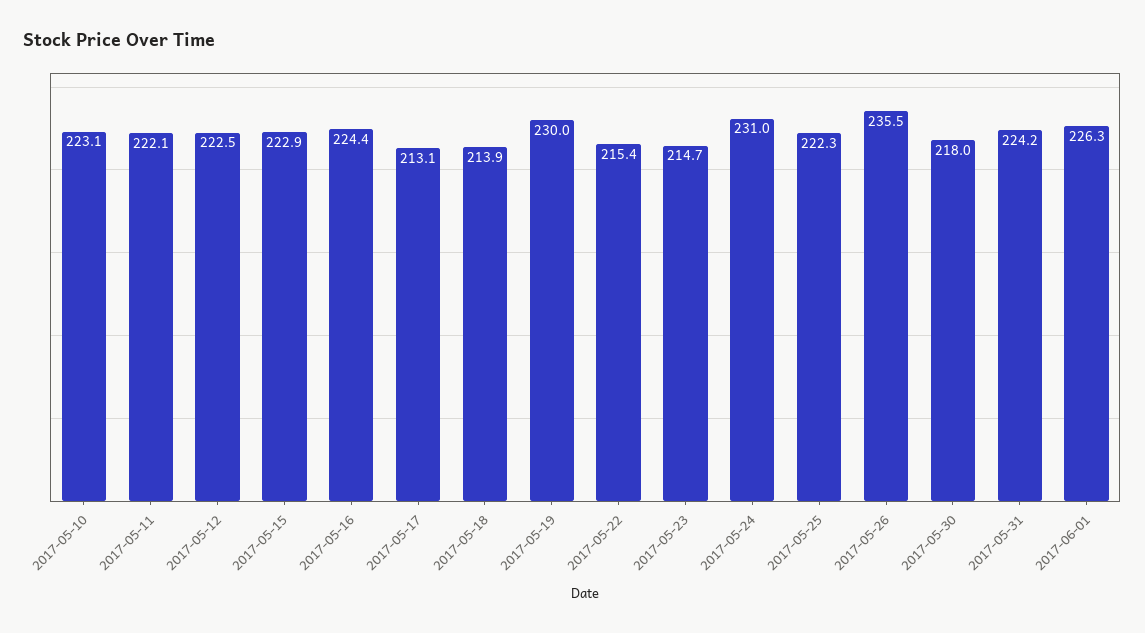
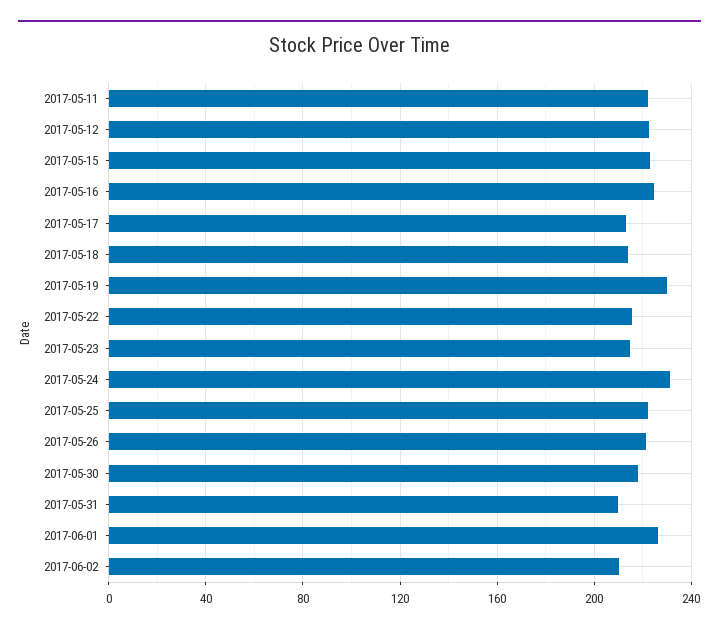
2017-05-10: 223.1 -> none
2017-05-26: 235.5 -> 220
2017-05-31: 224.2 -> 210
2017-06-02: none -> 210

